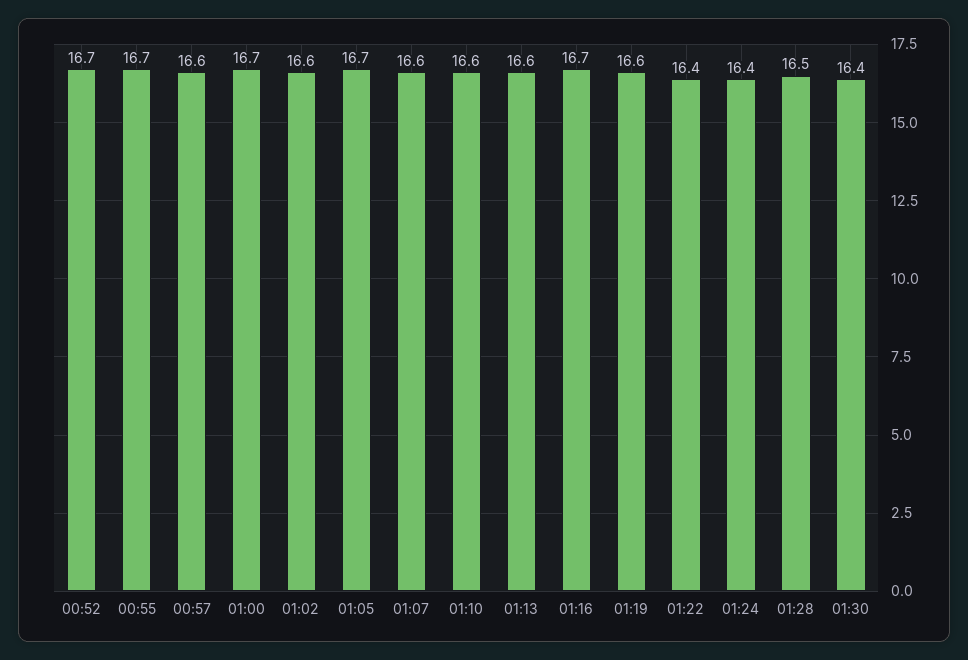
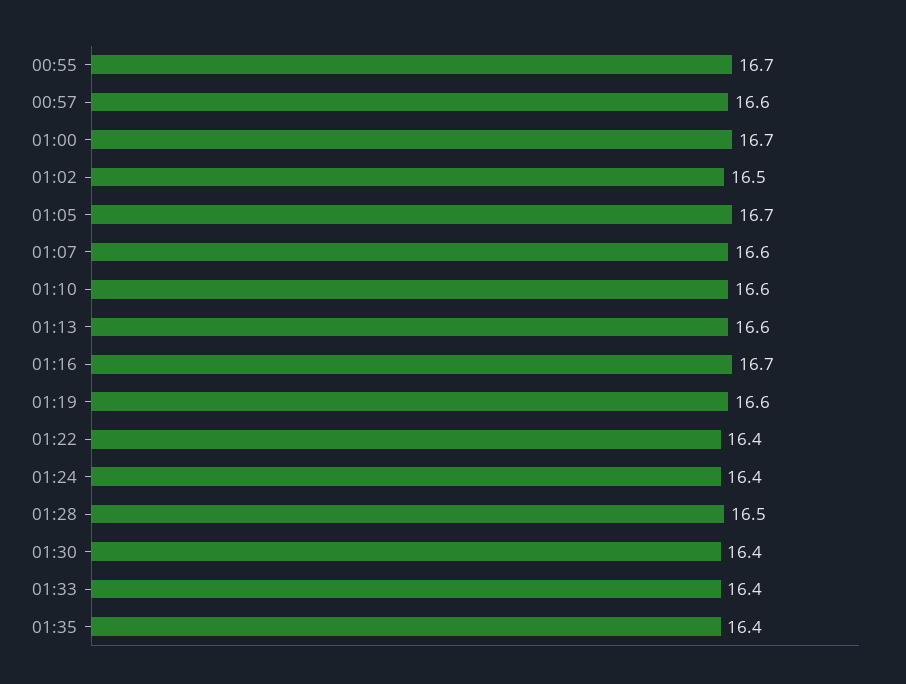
00:52: 16.7 -> none
01:02: 16.6 -> 16.5
01:33: none -> 16.4
01:35: none -> 16.4

